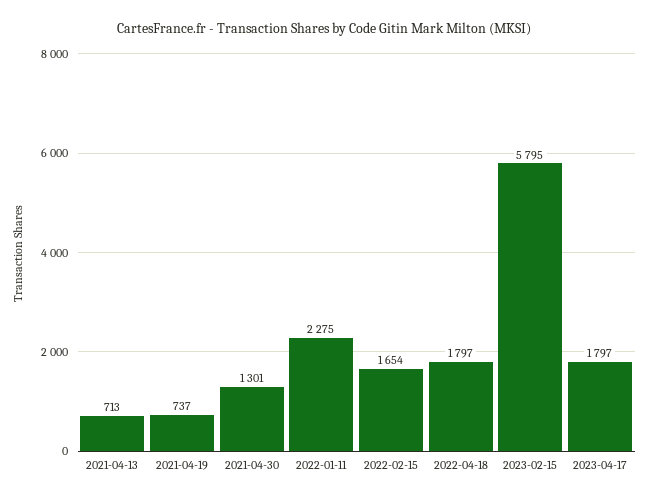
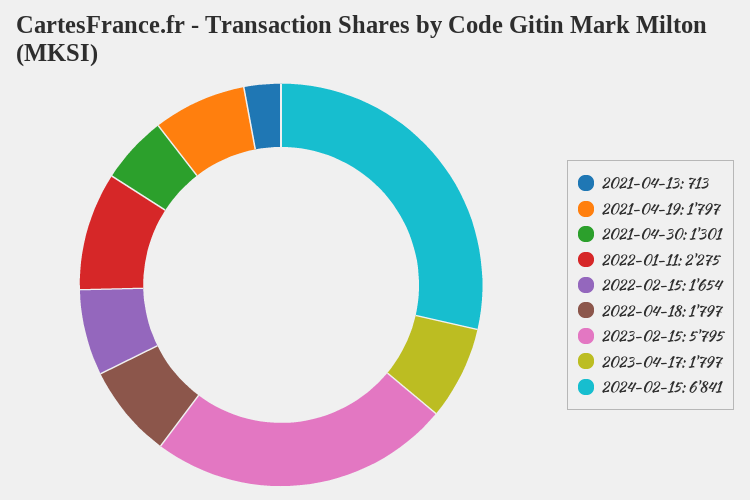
2021-04-19: 737 -> 1797
2024-02-15: none -> 6841

